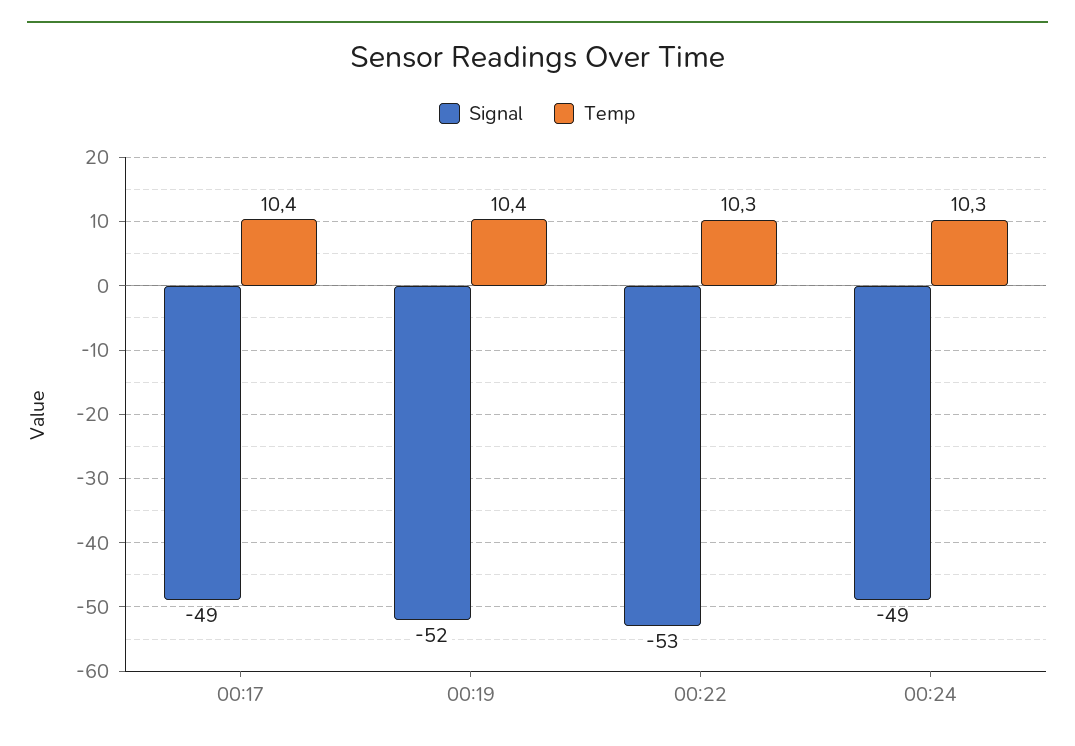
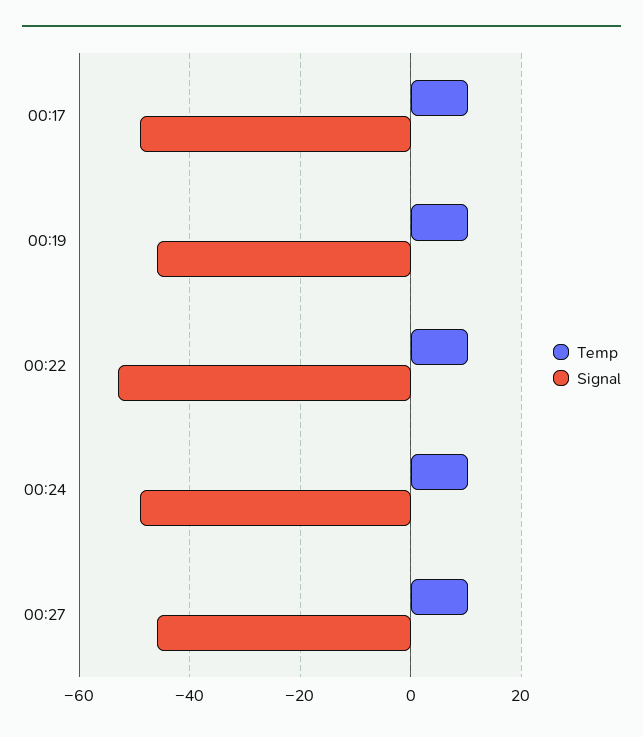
Signal, 00:19: -52 -> -46
Temp, 00:27: none -> 10
Signal, 00:27: none -> -46

